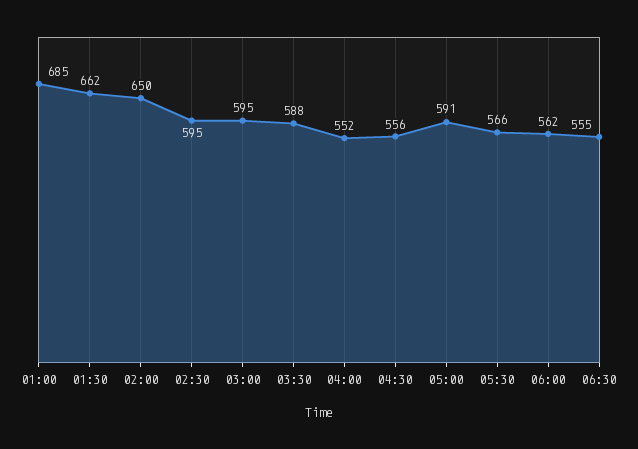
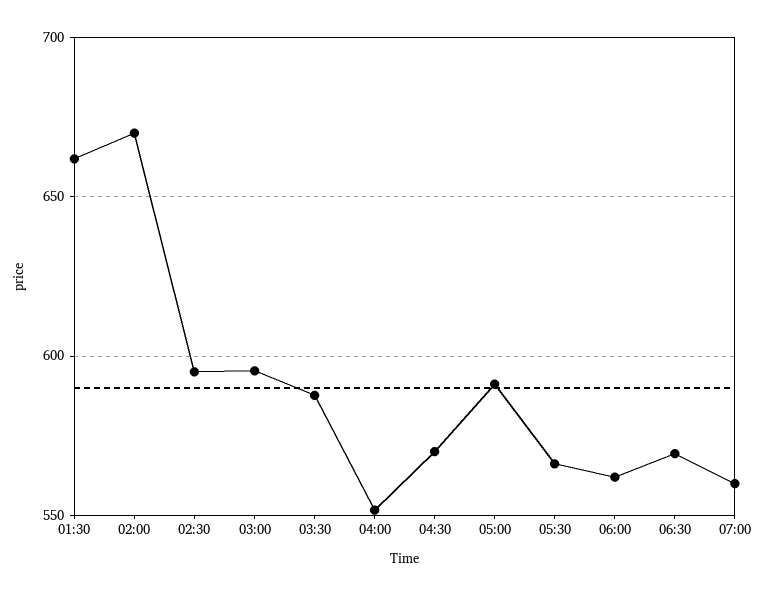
01:00: 685 -> none
02:00: 650 -> 670
04:30: 556 -> 570
06:30: 555 -> 570
07:00: none -> 560

